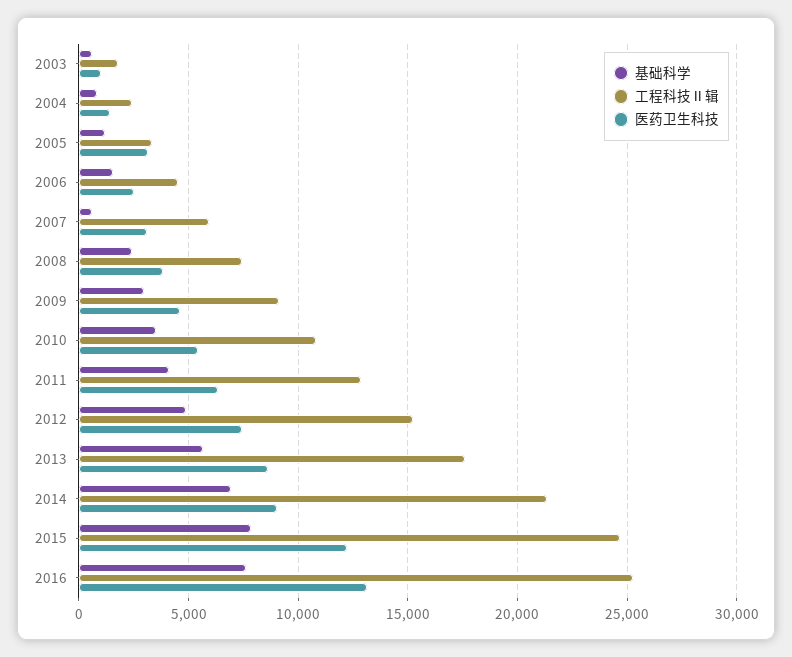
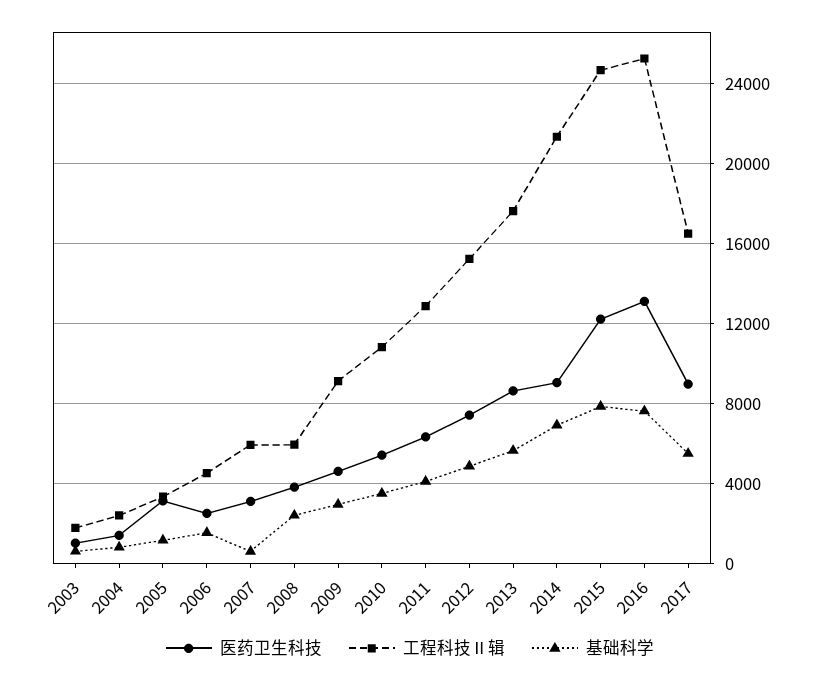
工程科技Ⅱ辑, 2008: 7500 -> 6000
医药卫生科技, 2017: none -> 9000
工程科技Ⅱ辑, 2017: none -> 16500
基础科学, 2017: none -> 5500

